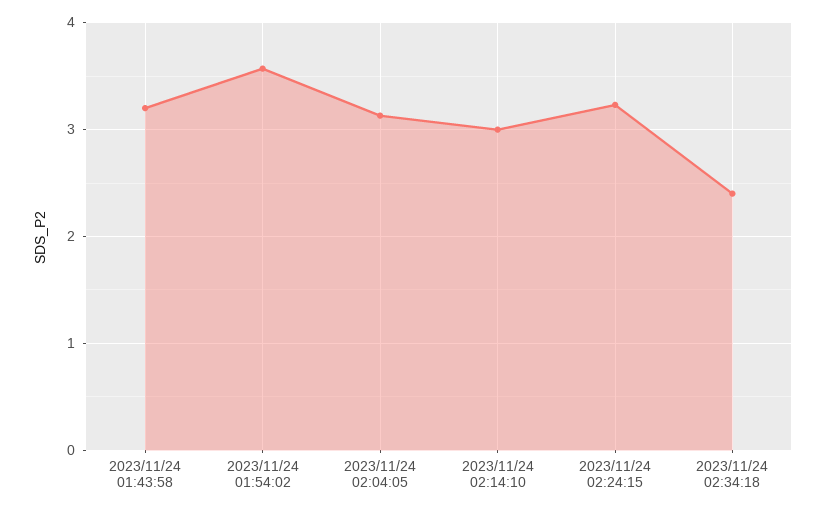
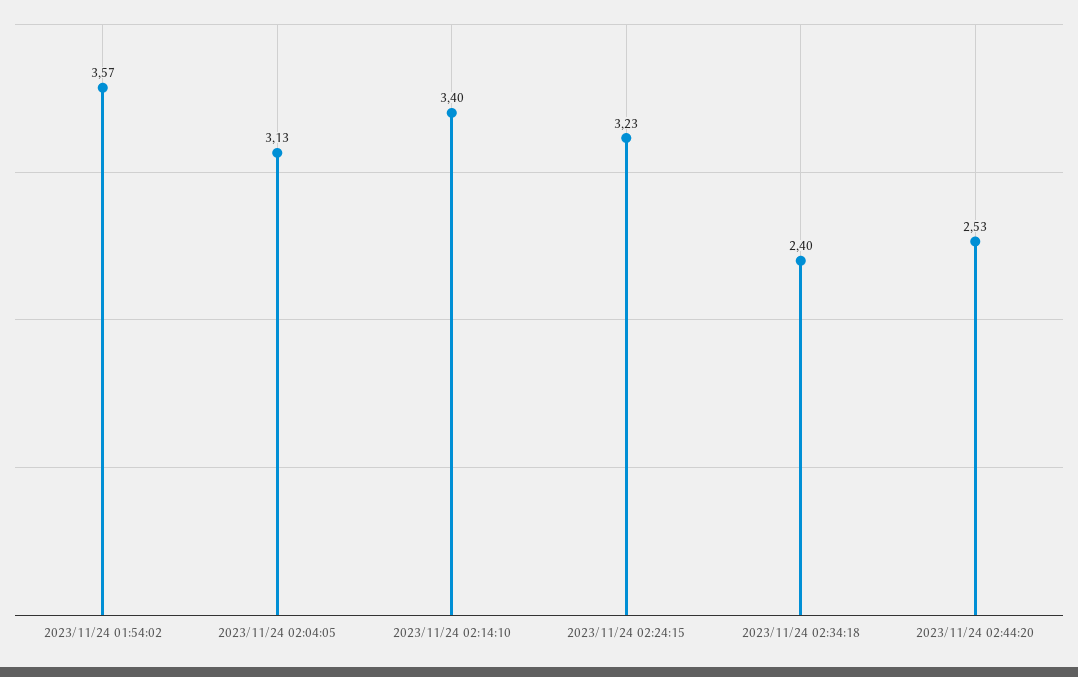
2023/11/24 01:43:58: 3.2 -> none
2023/11/24 02:14:10: 3 -> 3.4
2023/11/24 02:44:20: none -> 2.53

